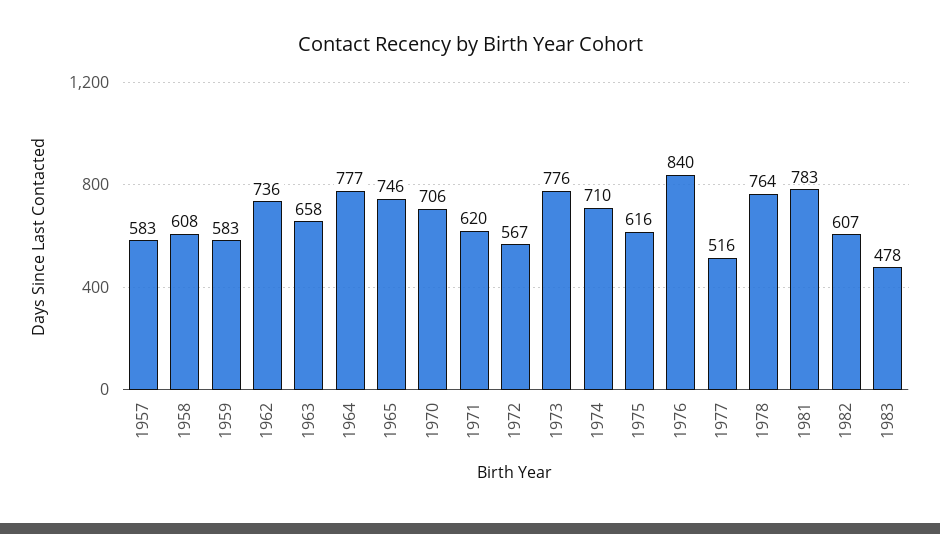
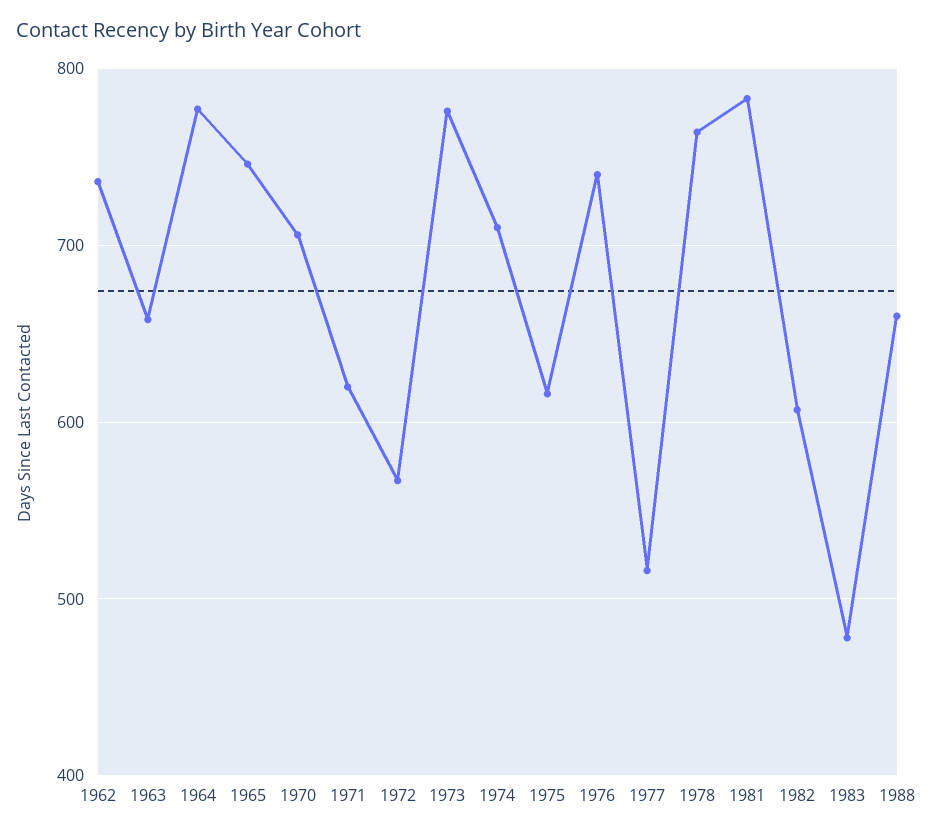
1957: 583 -> none
1958: 608 -> none
1959: 583 -> none
1976: 840 -> 740
1988: none -> 660

